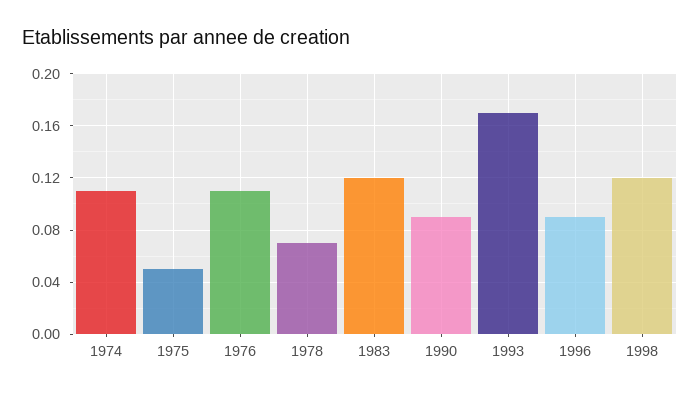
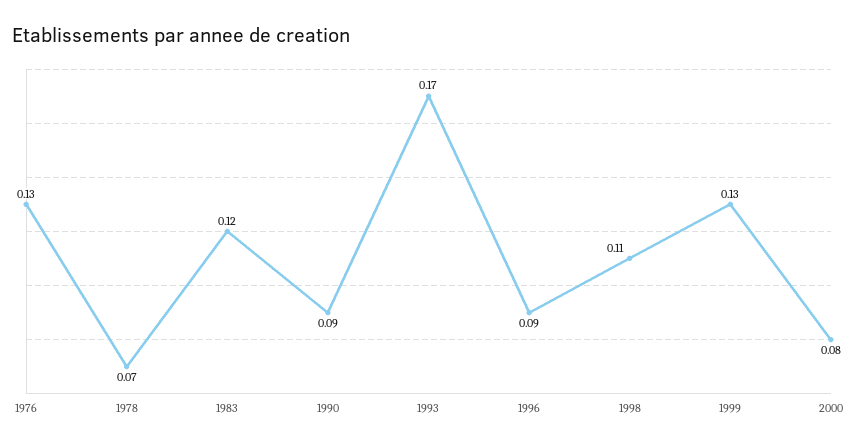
1974: 0.11 -> none
1975: 0.05 -> none
1976: 0.11 -> 0.13
1998: 0.12 -> 0.11
1999: none -> 0.13
2000: none -> 0.08

